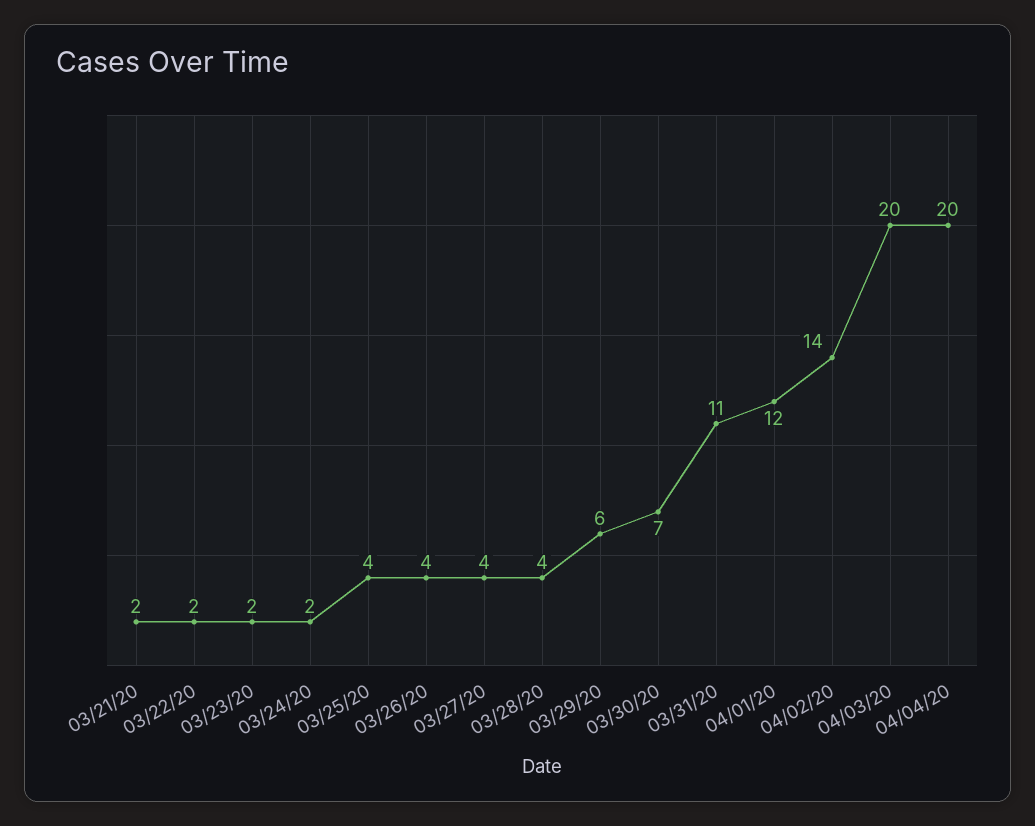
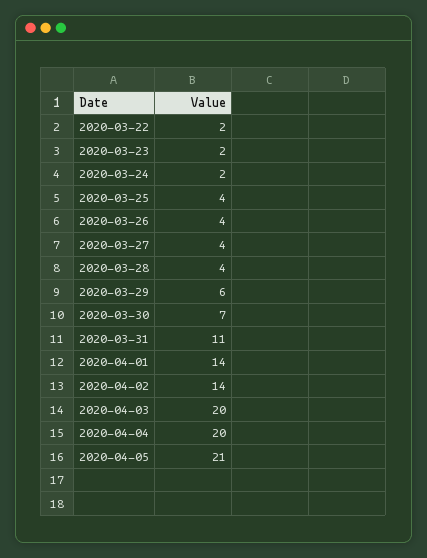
03/21/20: 2 -> none
04/01/20: 12 -> 14
2020-04-05: none -> 21

